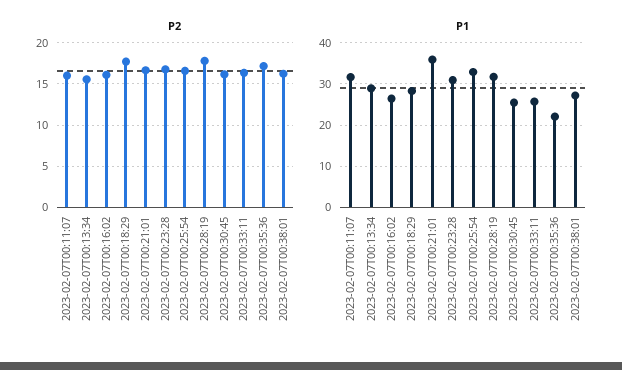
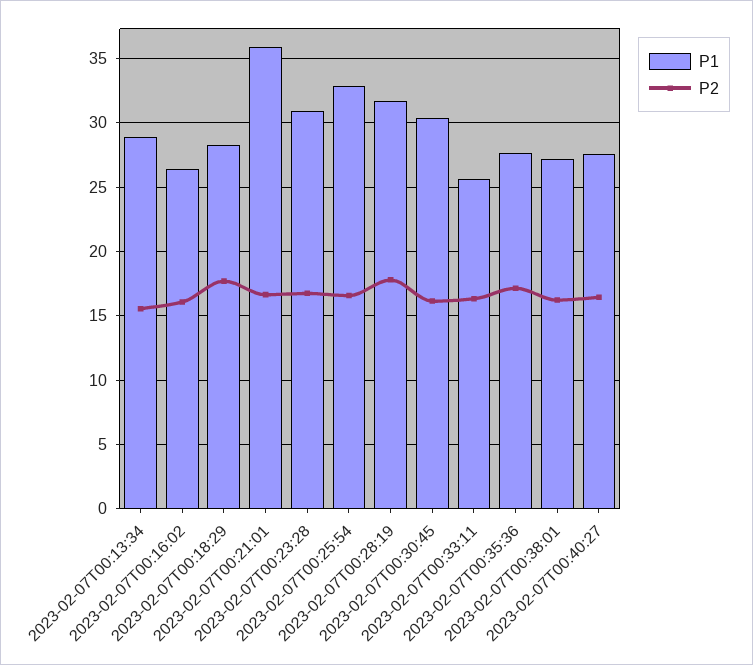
P2, 2023-02-07T00:11:07: 16 -> none
P1, 2023-02-07T00:11:07: 32 -> none
P1, 2023-02-07T00:30:45: 26 -> 30.5
P1, 2023-02-07T00:35:36: 22 -> 27.5
P1, 2023-02-07T00:40:27: none -> 27.5
P2, 2023-02-07T00:40:27: none -> 16.5

